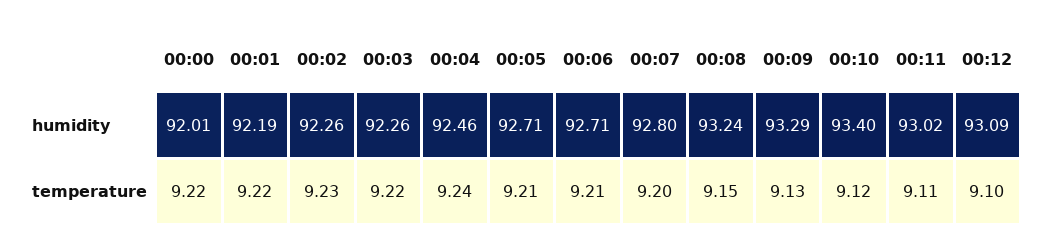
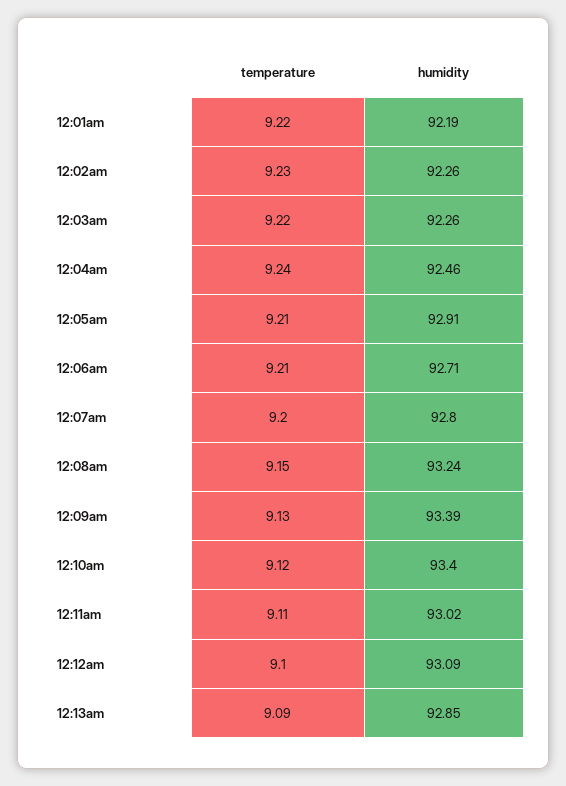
00:00, humidity: 92.01 -> none
00:05, humidity: 92.71 -> 92.91
00:09, humidity: 93.29 -> 93.39
00:00, temperature: 9.22 -> none
12:13am, temperature: none -> 9.09
12:13am, humidity: none -> 92.85

